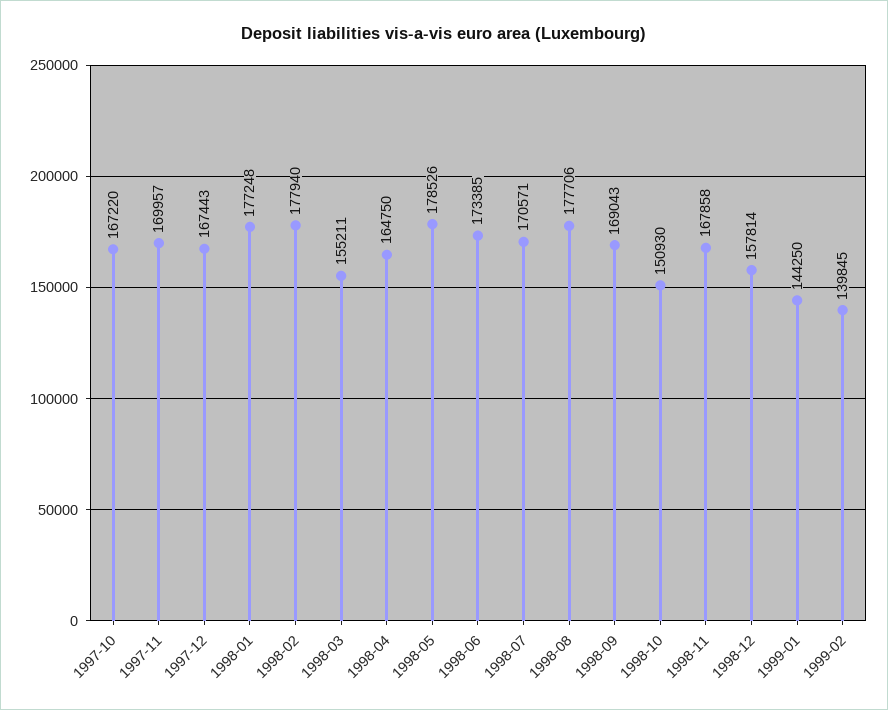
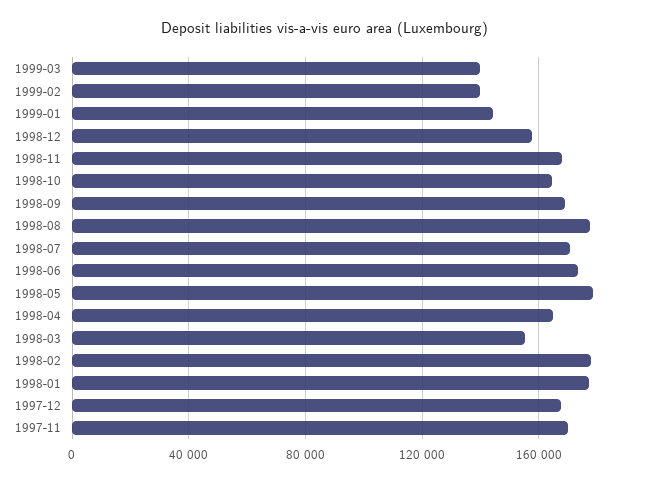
1997-10: 167220 -> none
1998-10: 150930 -> 165000
1999-03: none -> 140000

